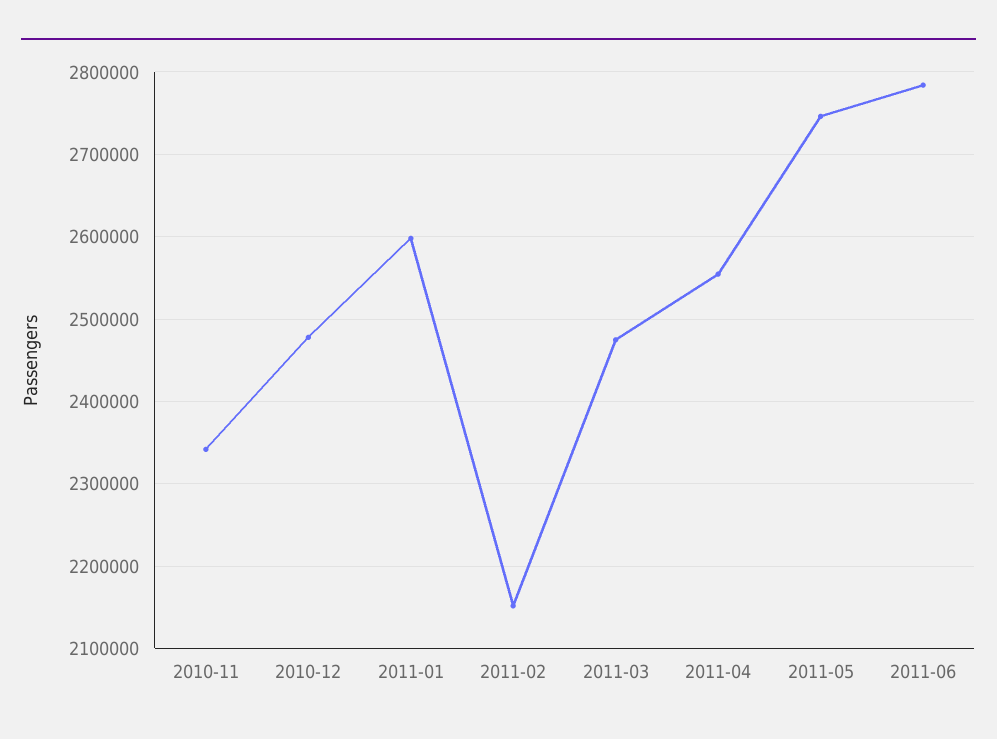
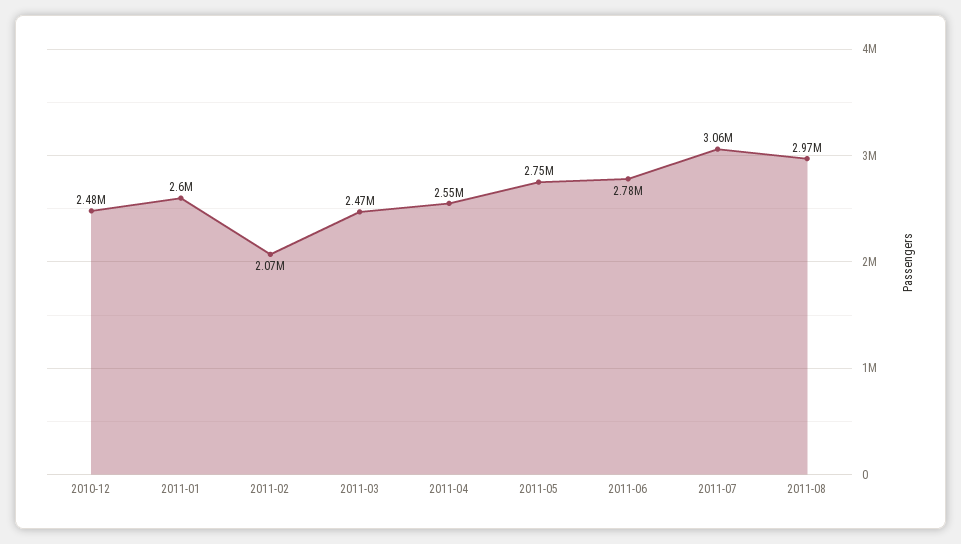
2010-11: 2340000 -> none
2011-02: 2150000 -> 2070000
2011-07: none -> 3060000
2011-08: none -> 2970000

